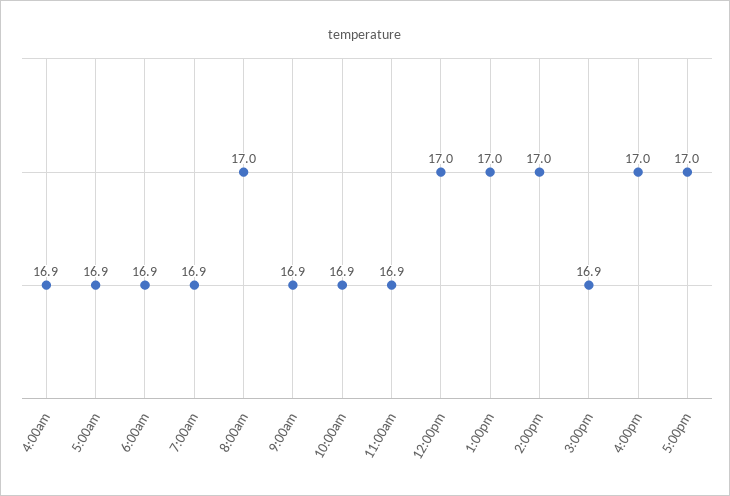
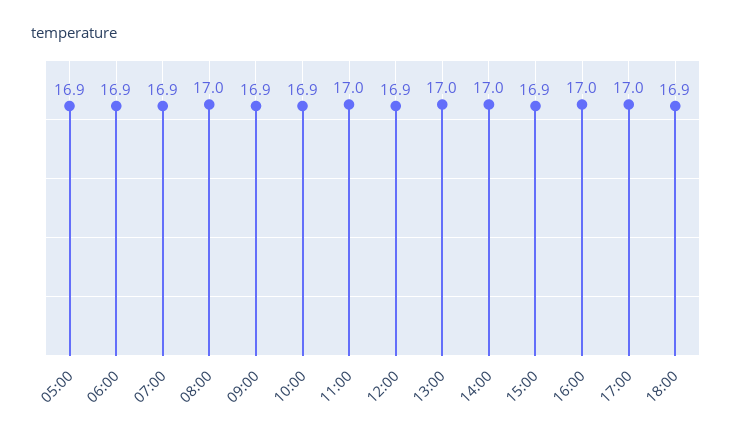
4:00am: 16.9 -> none
11:00am: 16.9 -> 17
12:00pm: 17 -> 16.9
18:00: none -> 16.9

